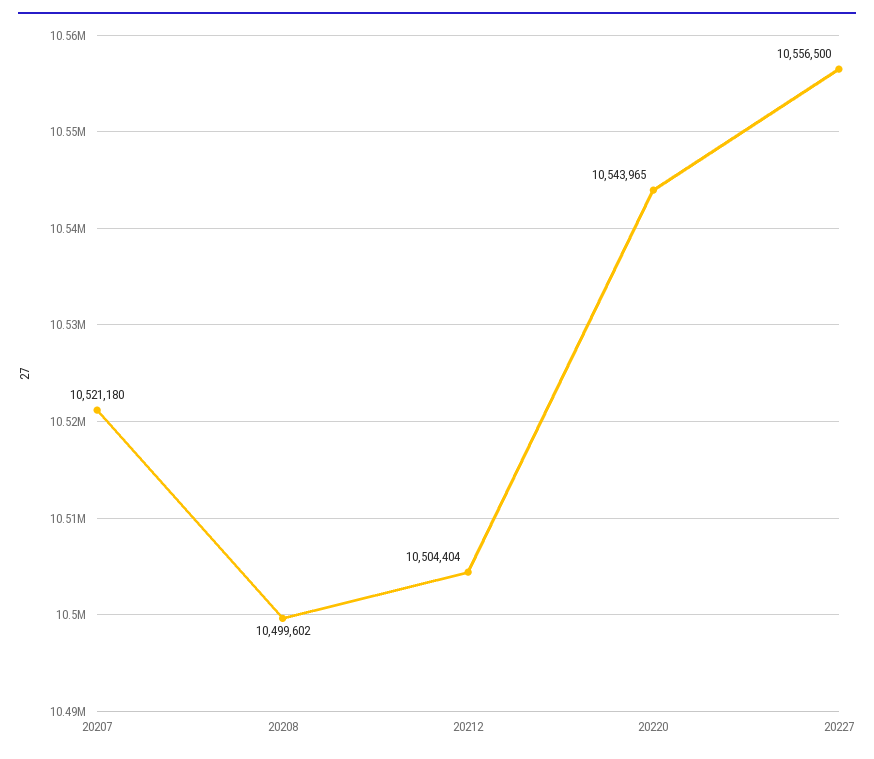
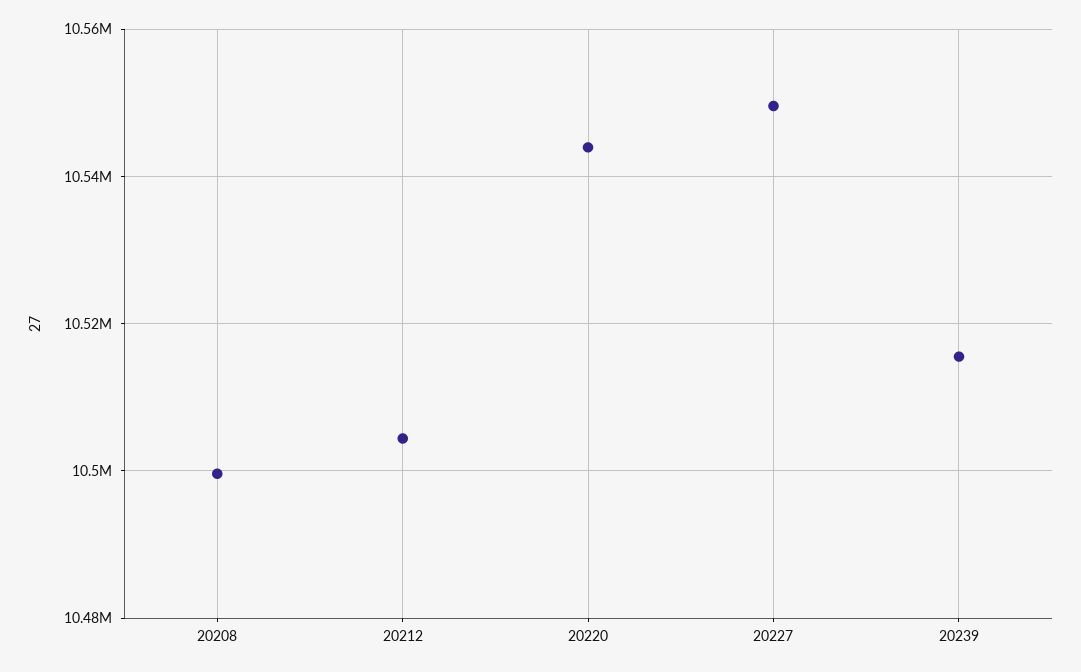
20207: 10521180 -> none
20227: 10556500 -> 10550000
20239: none -> 10516000

